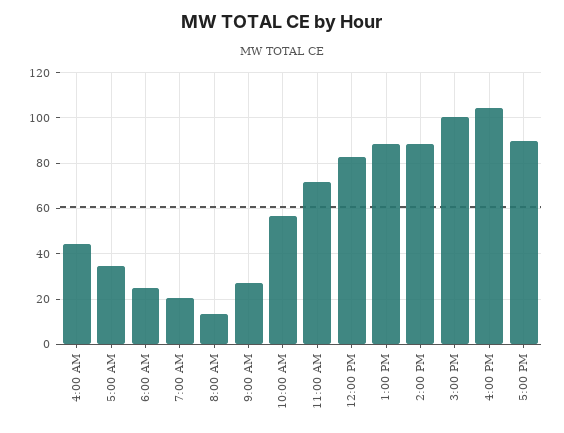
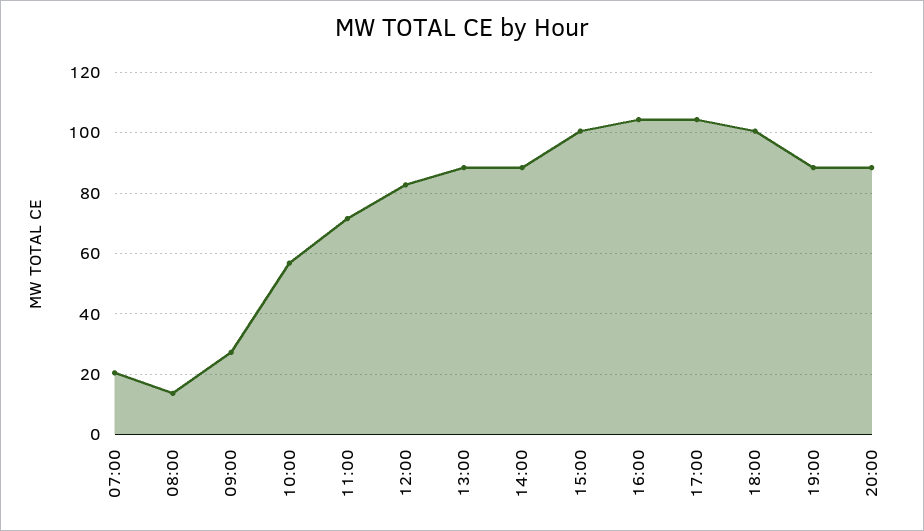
4:00 AM: 45 -> none
5:00 AM: 35 -> none
6:00 AM: 25 -> none
5:00 PM: 90 -> 104
18:00: none -> 100
19:00: none -> 88
20:00: none -> 88

